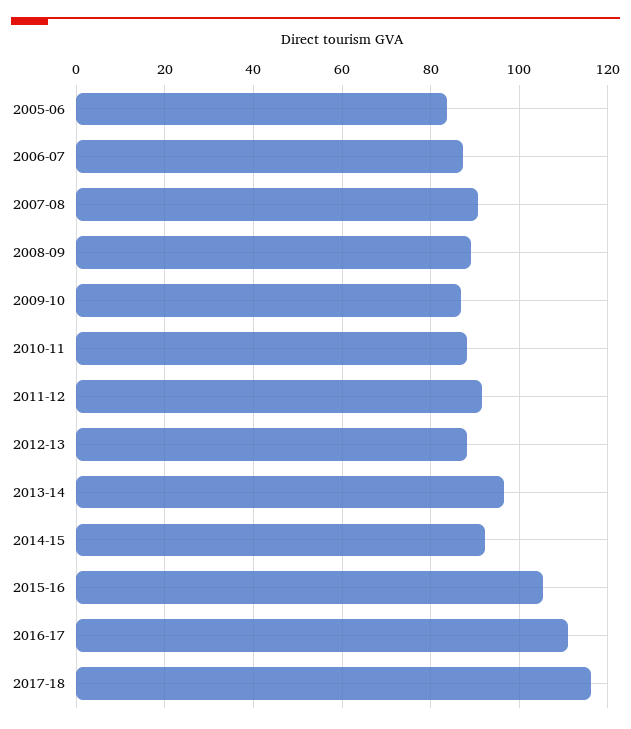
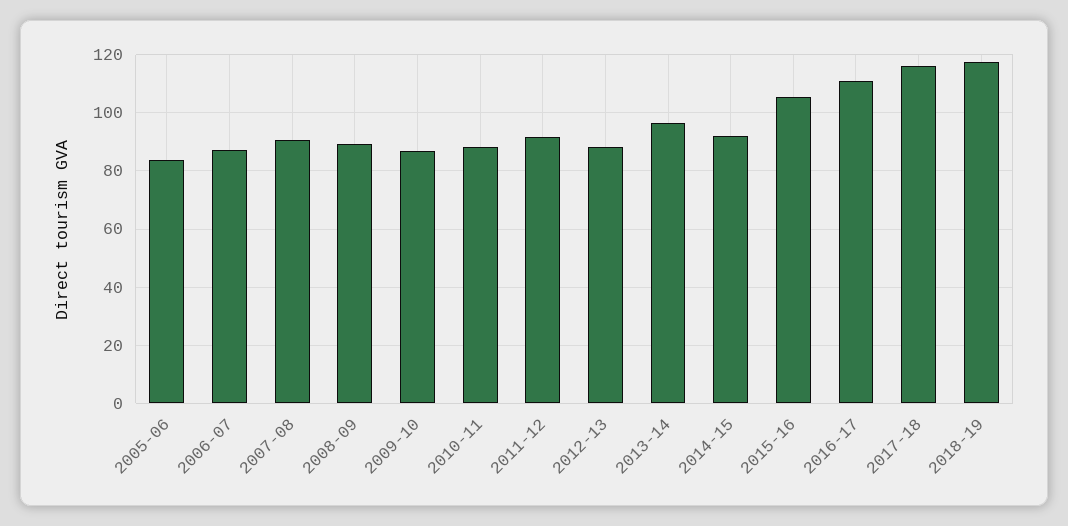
2018-19: none -> 117.5

